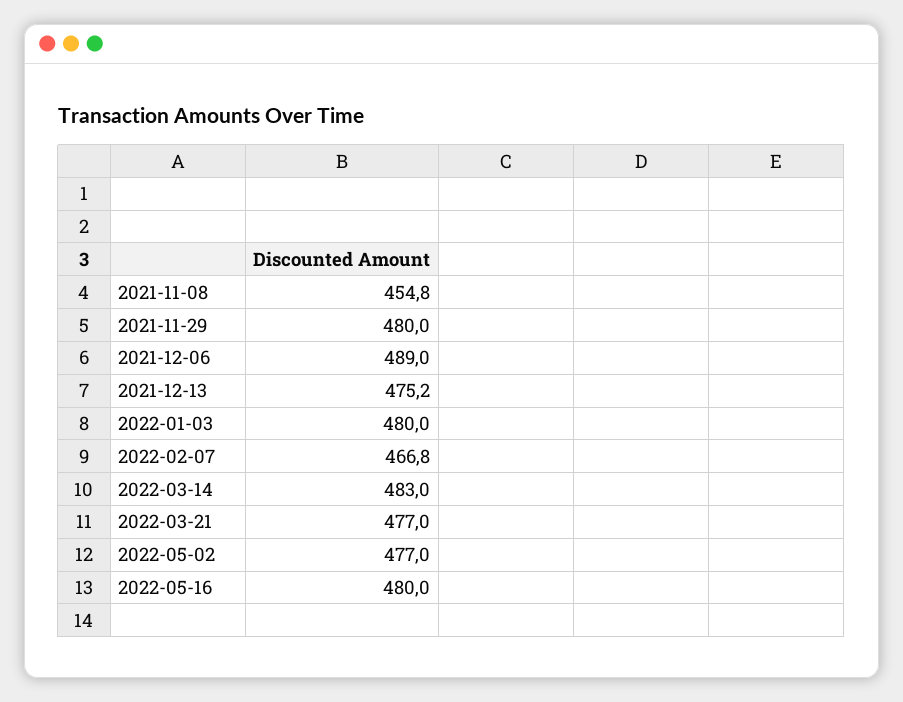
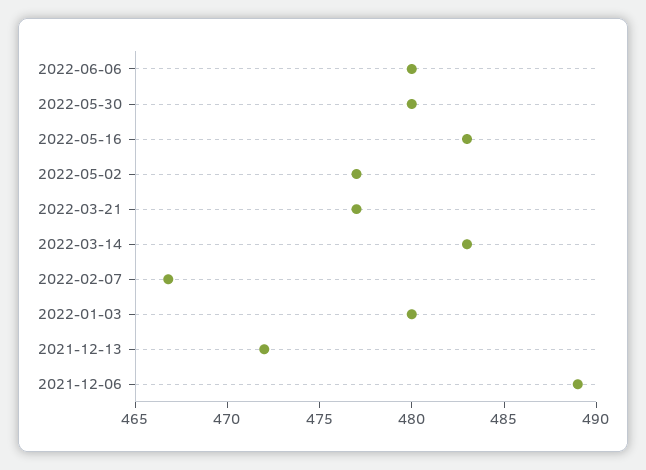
2021-11-08: 454.8 -> none
2021-11-29: 480 -> none
2021-12-13: 475.2 -> 472
2022-05-16: 480 -> 483
2022-06-06: none -> 480
2022-05-30: none -> 480

